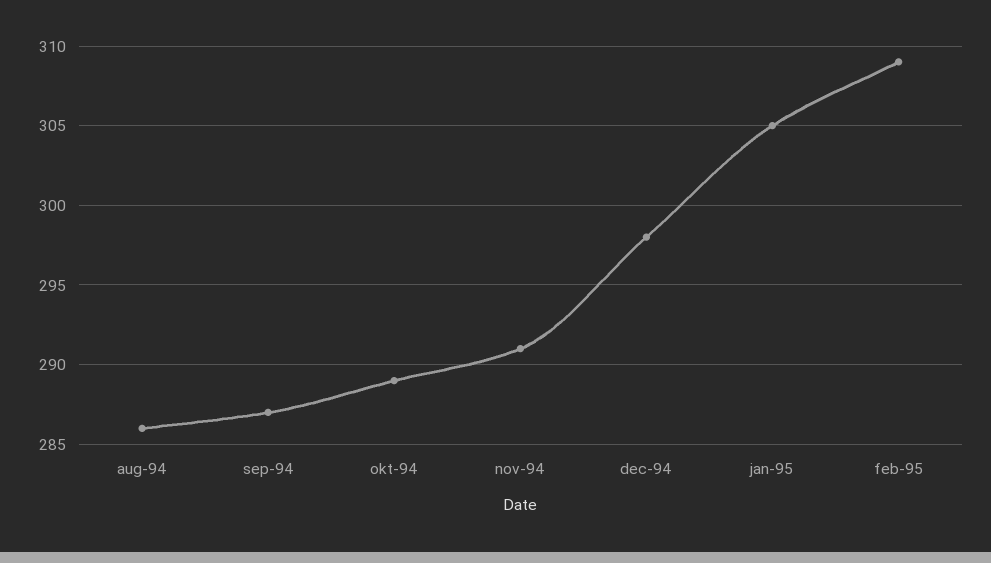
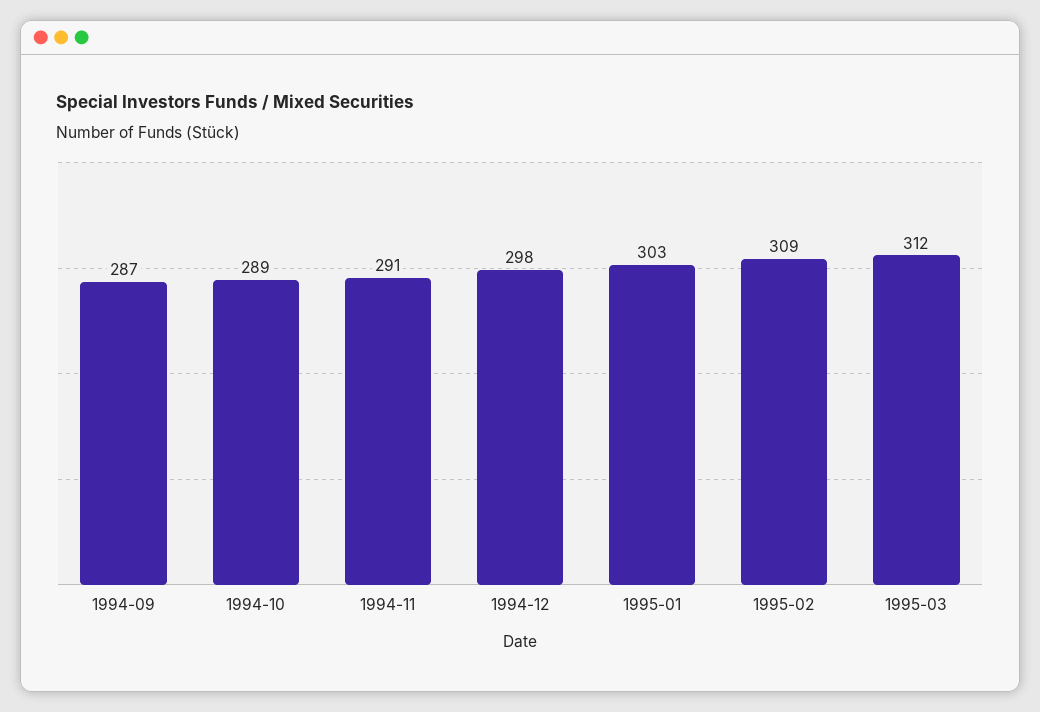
aug-94: 286 -> none
jan-95: 305 -> 303
1995-03: none -> 312

